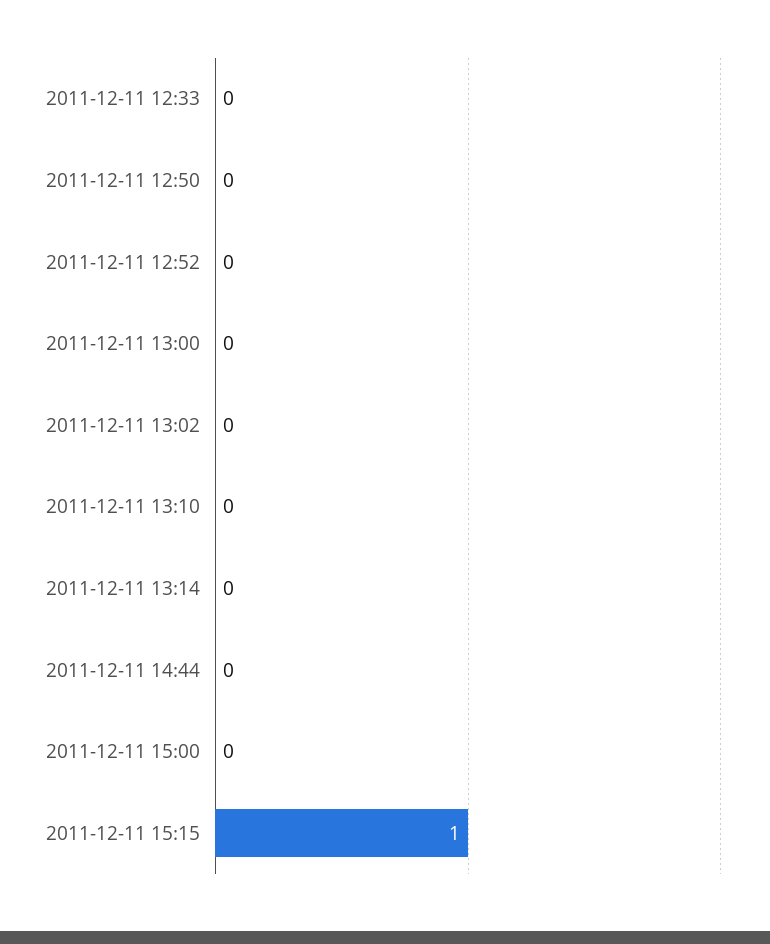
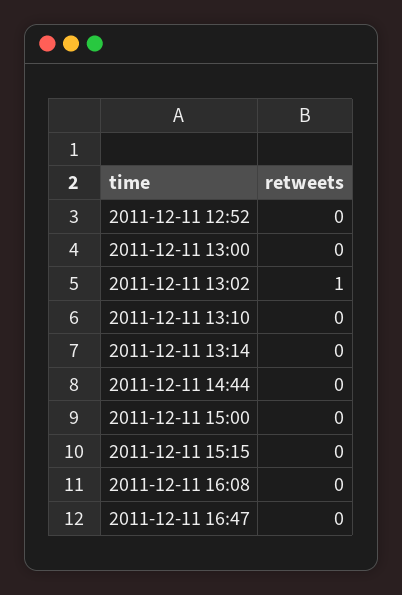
2011-12-11 12:33: 0 -> none
2011-12-11 12:50: 0 -> none
2011-12-11 13:02: 0 -> 1
2011-12-11 15:15: 1 -> 0
2011-12-11 16:08: none -> 0
2011-12-11 16:47: none -> 0

